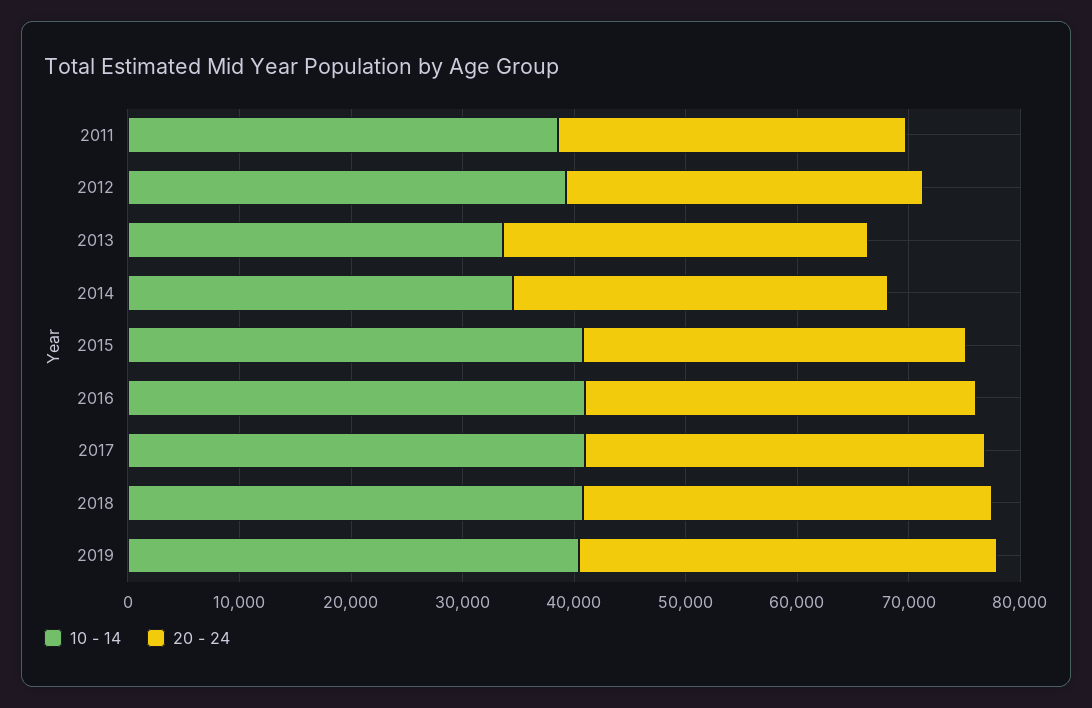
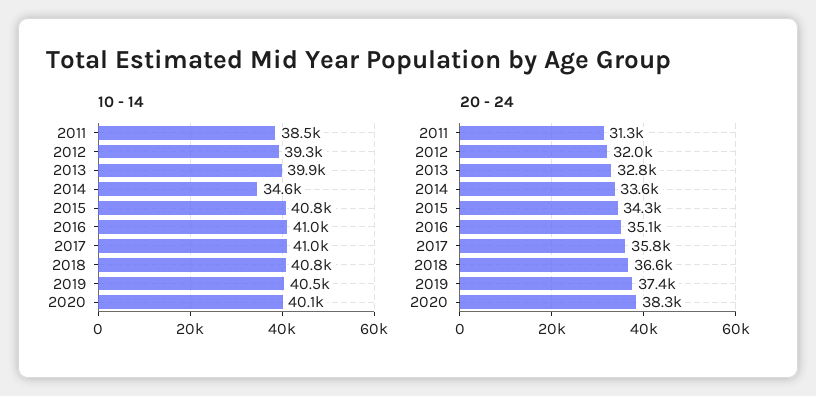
10 - 14, 2013: 34000 -> 39900
10 - 14, 2020: none -> 40100
20 - 24, 2020: none -> 38300

